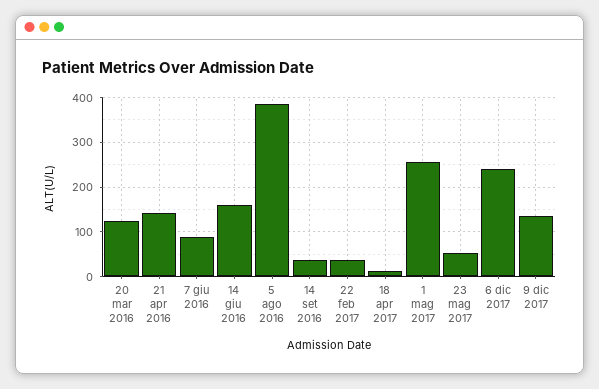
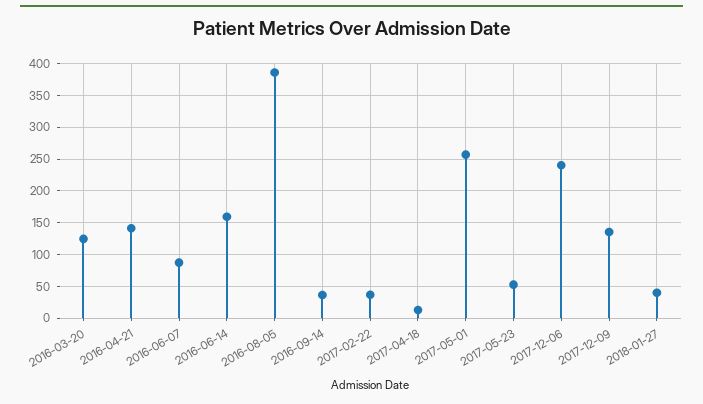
2018-01-27: none -> 40

